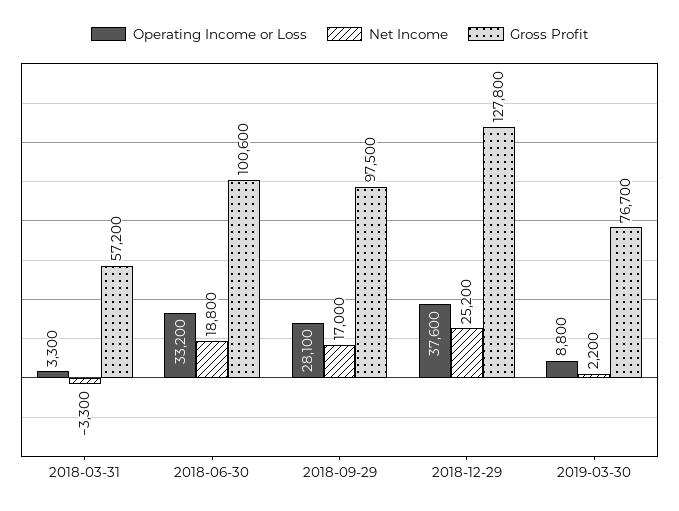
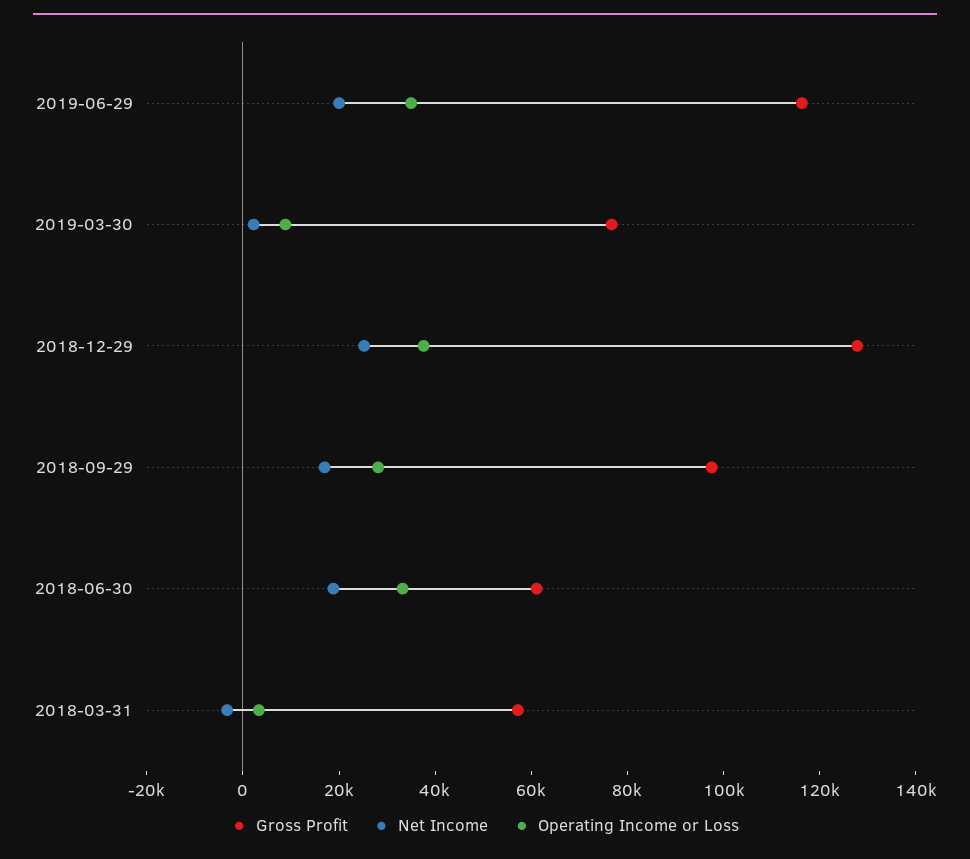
Gross Profit, 2018-06-30: 100600 -> 60000
Gross Profit, 2019-06-29: none -> 115000
Net Income, 2019-06-29: none -> 20000
Operating Income or Loss, 2019-06-29: none -> 35000

